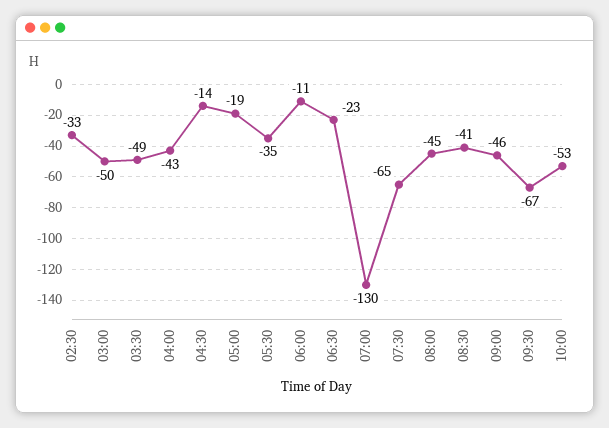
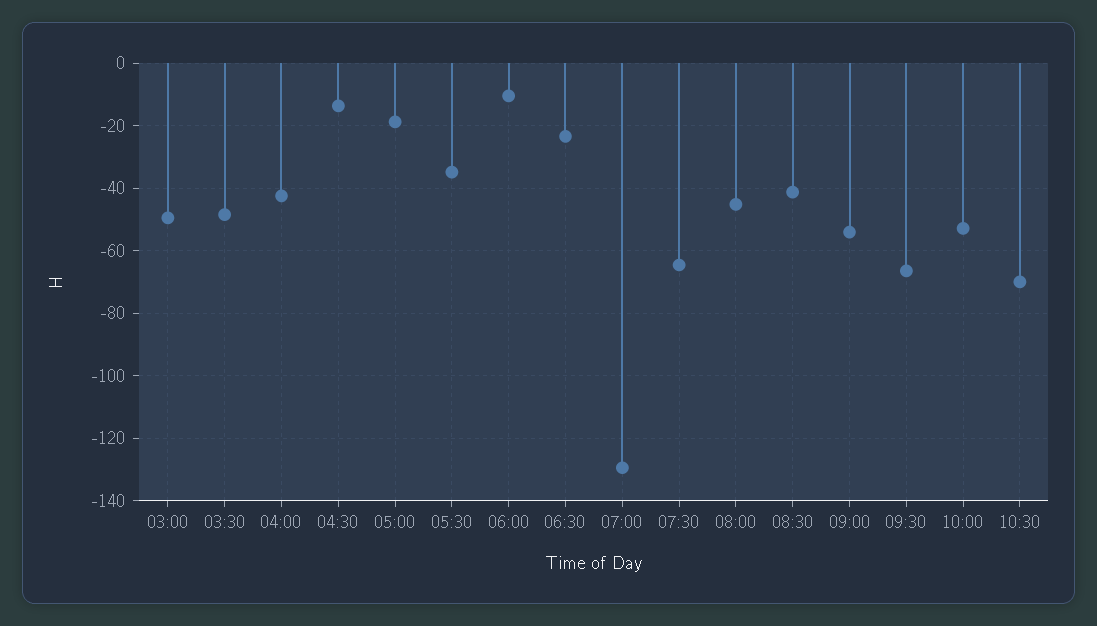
02:30: -33 -> none
09:00: -46 -> -54
10:30: none -> -70

